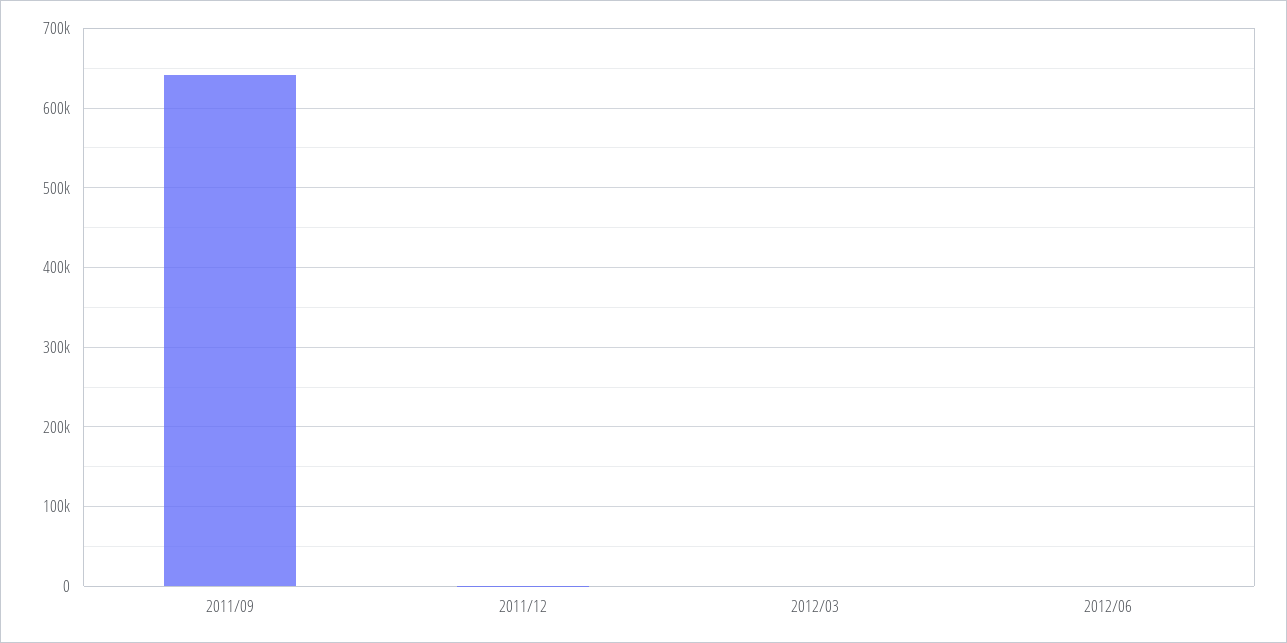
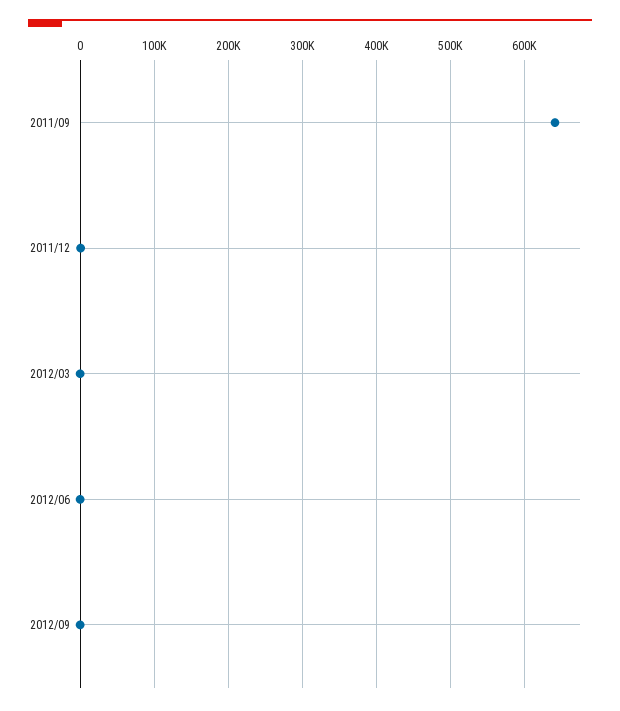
2012/09: none -> 0

